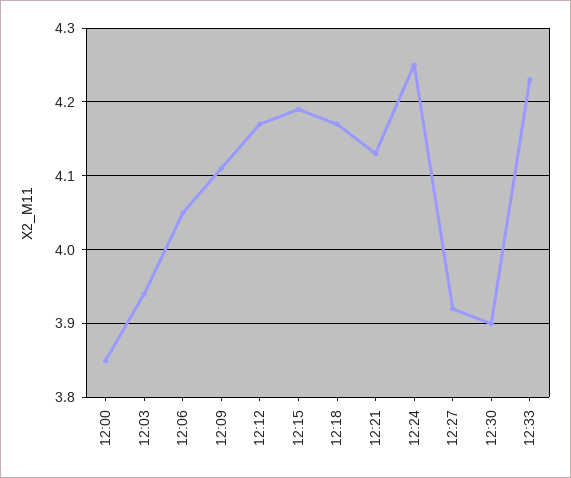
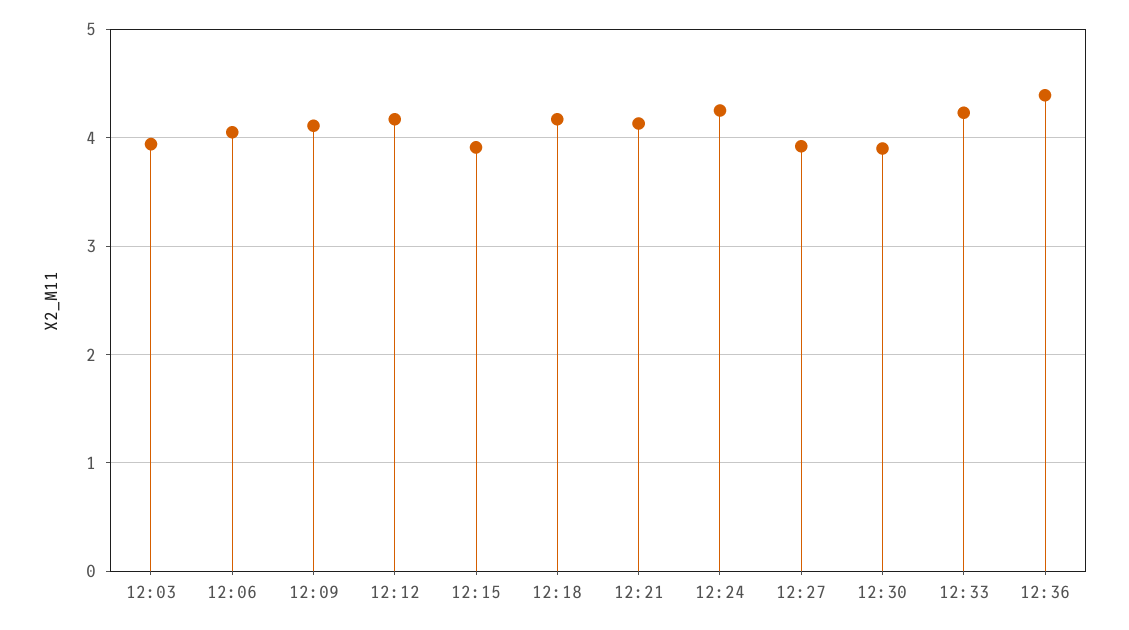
12:00: 3.85 -> none
12:15: 4.19 -> 3.9
12:36: none -> 4.4

